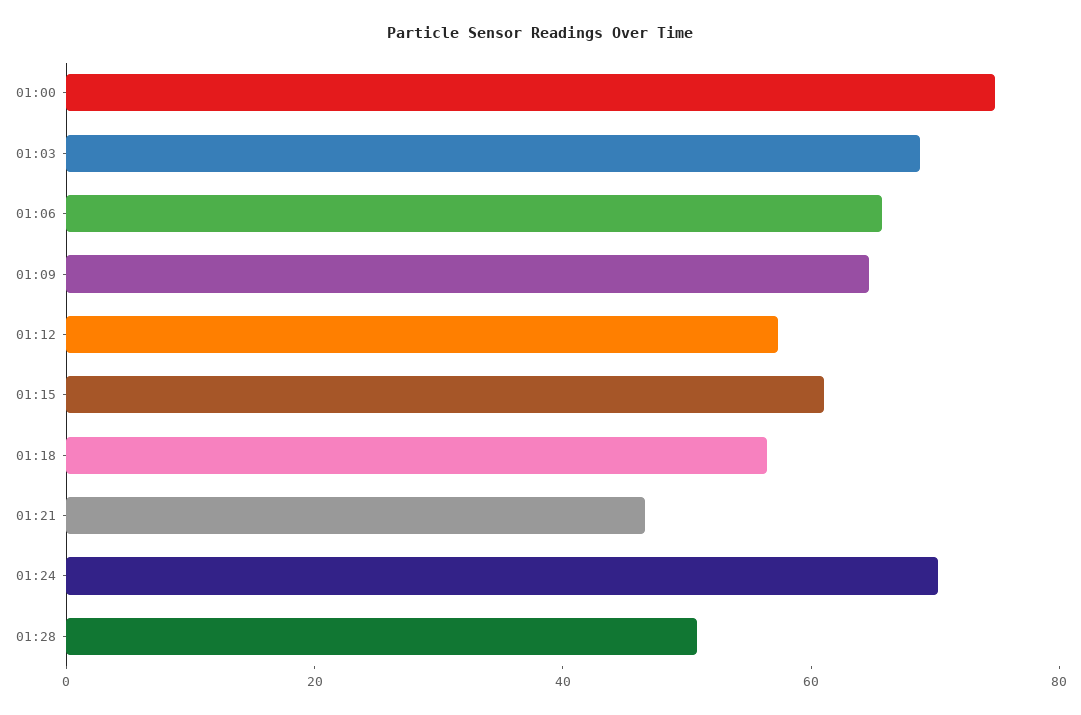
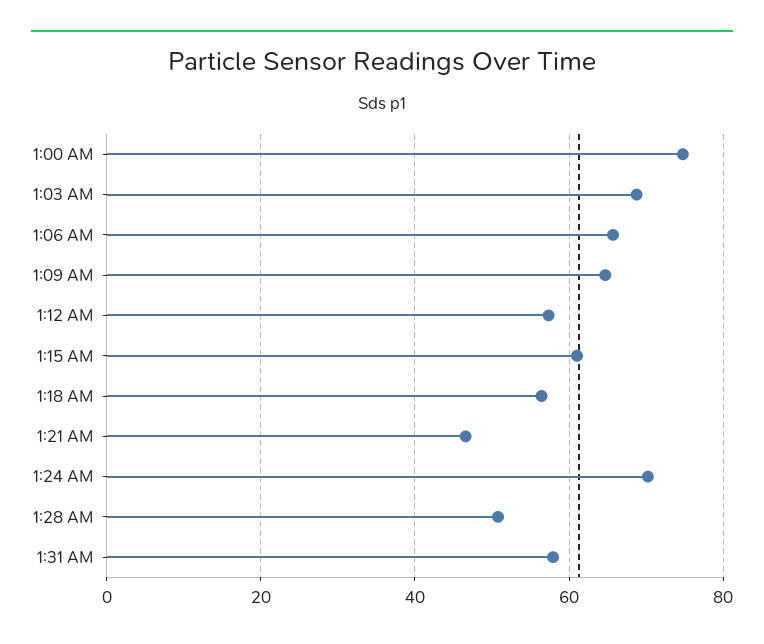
1:31 AM: none -> 58

